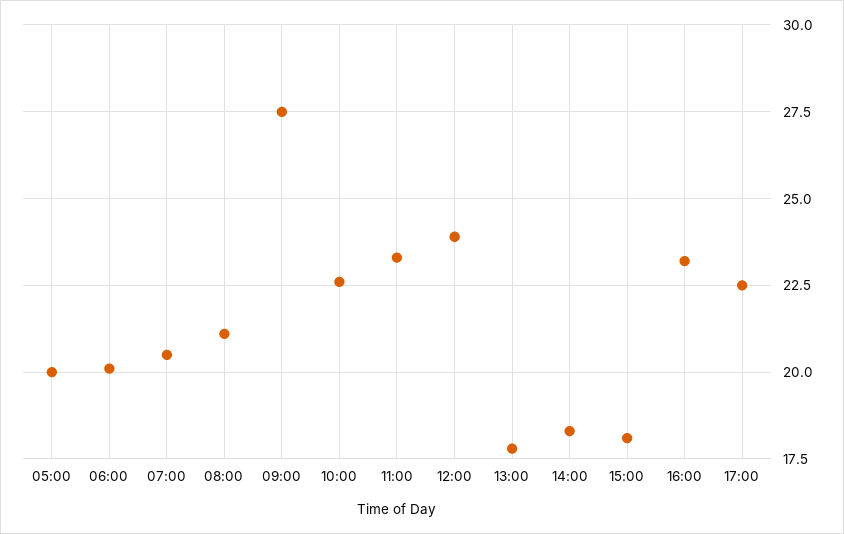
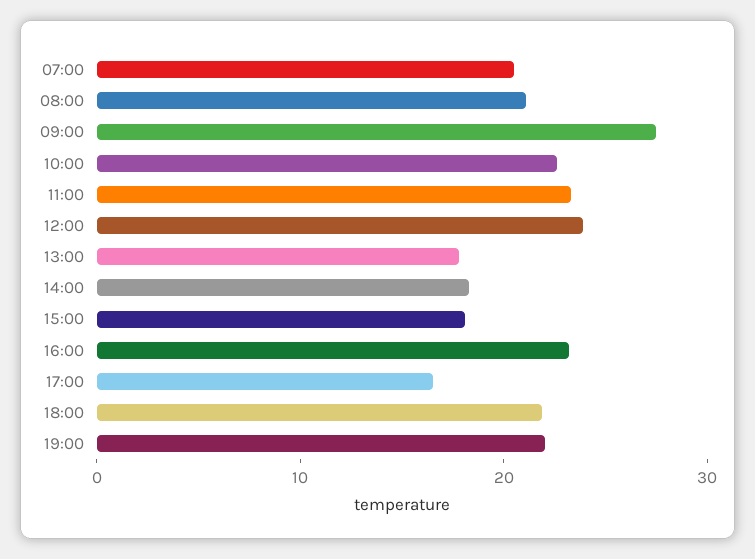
05:00: 20 -> none
06:00: 20 -> none
17:00: 22.5 -> 16
18:00: none -> 22
19:00: none -> 22

